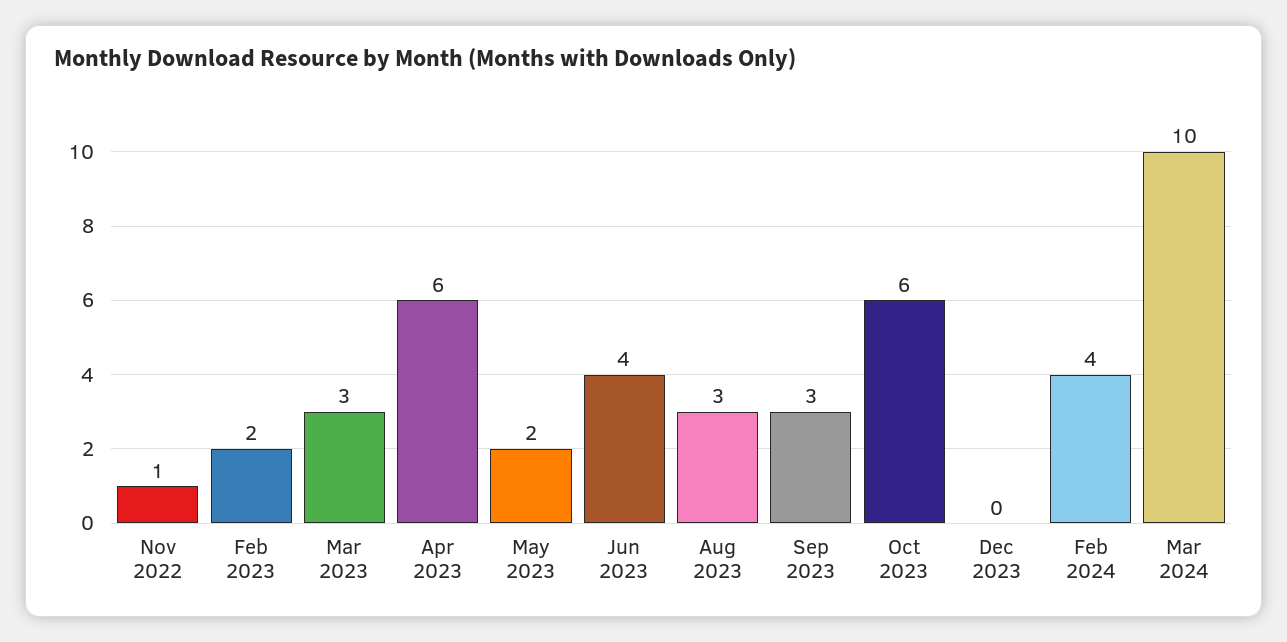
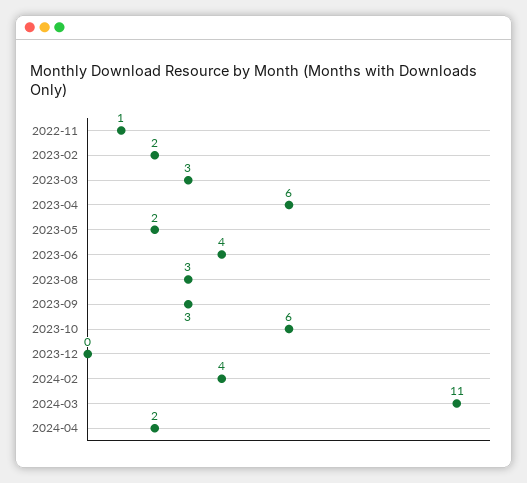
Mar 2024: 10 -> 11
2024-04: none -> 2

